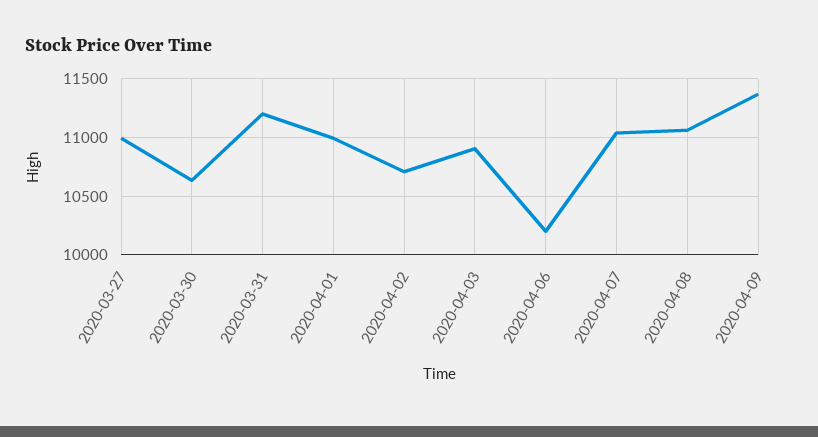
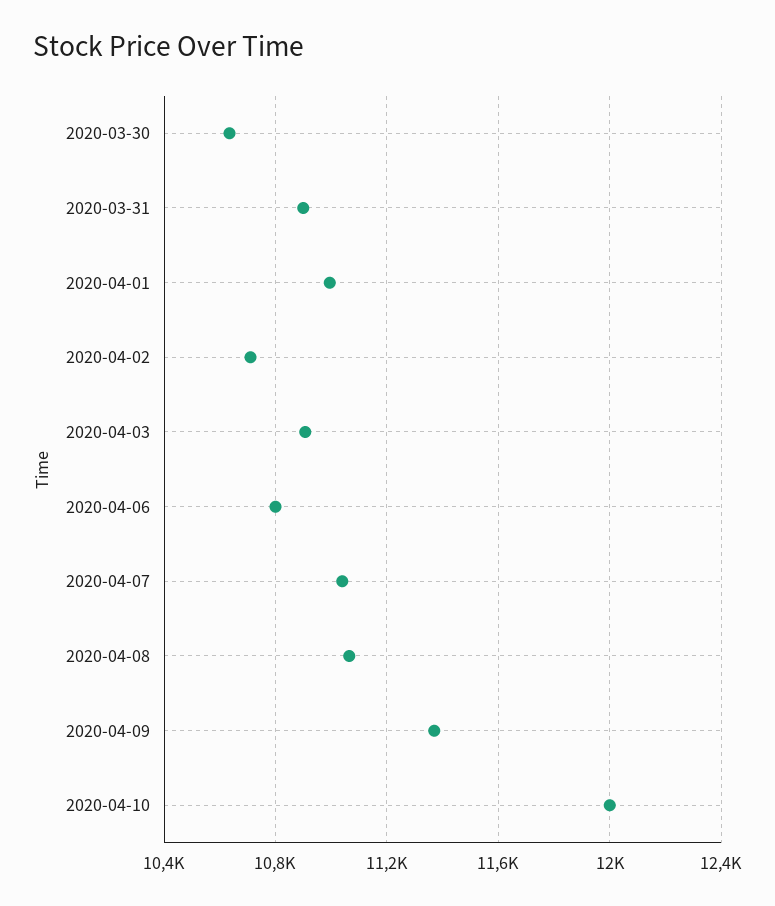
2020-03-27: 11000 -> none
2020-03-31: 11200 -> 10900
2020-04-06: 10200 -> 10800
2020-04-10: none -> 12000

